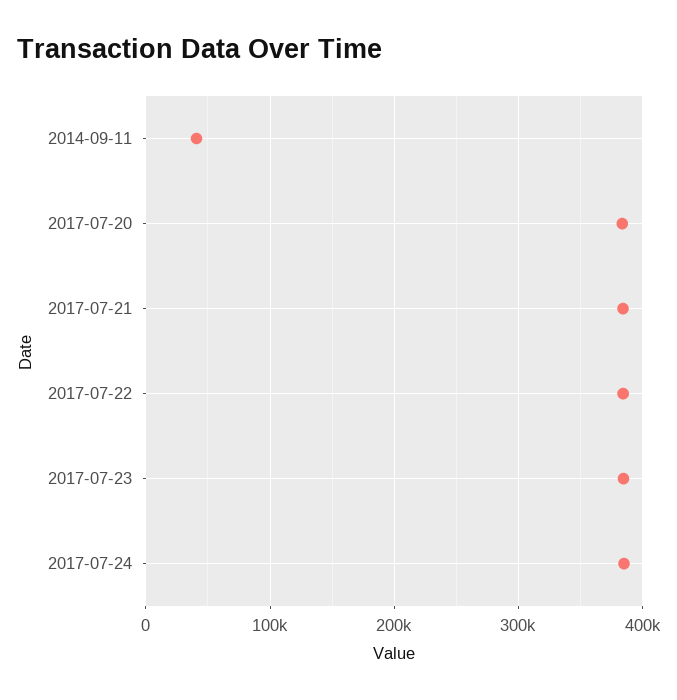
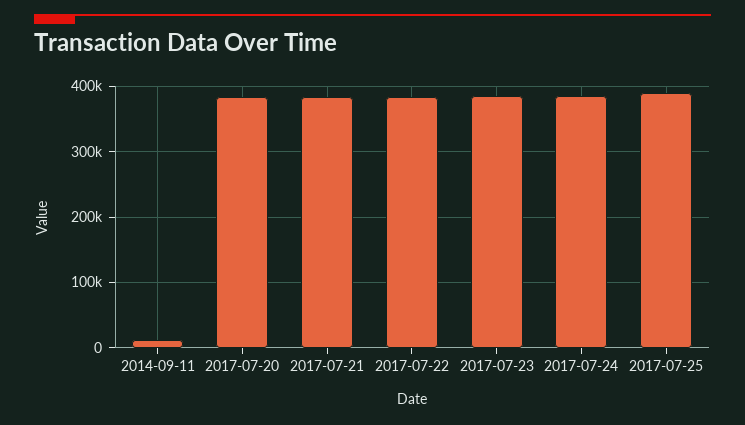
2014-09-11: 40000 -> 10000
2017-07-25: none -> 390000

